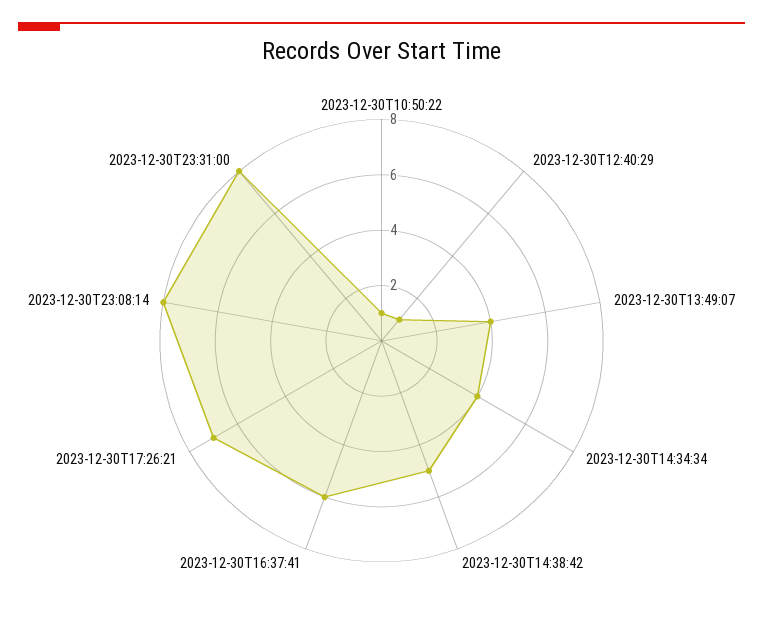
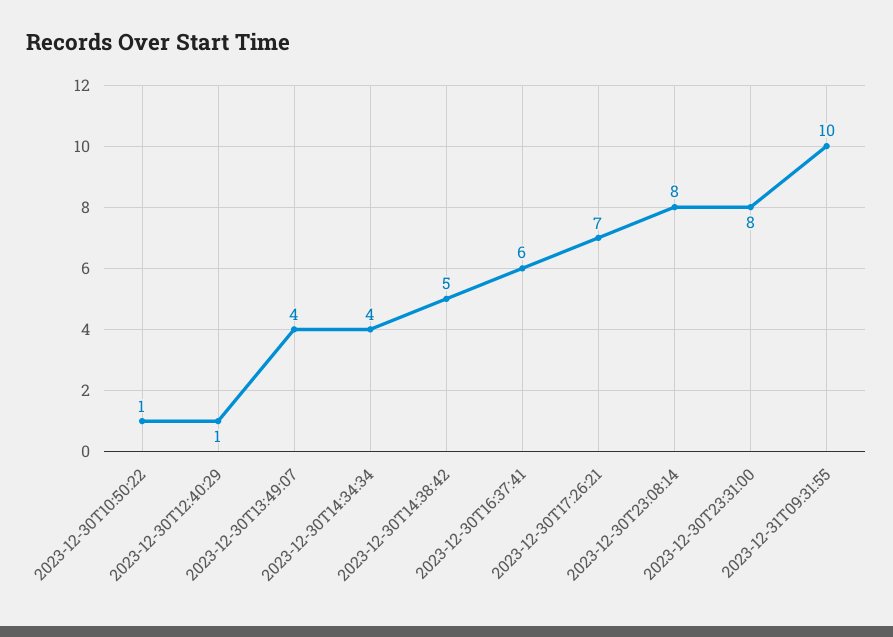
2023-12-31T09:31:55: none -> 10

